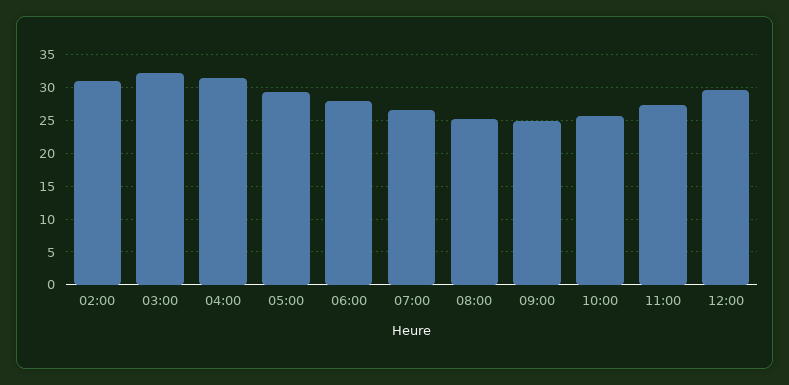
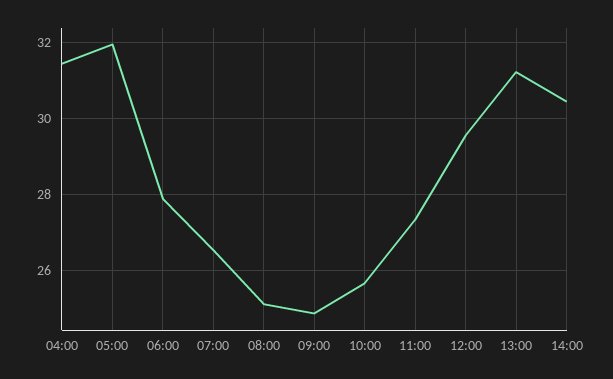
02:00: 31 -> none
03:00: 32 -> none
05:00: 29 -> 32
13:00: none -> 31.2
14:00: none -> 30.4

